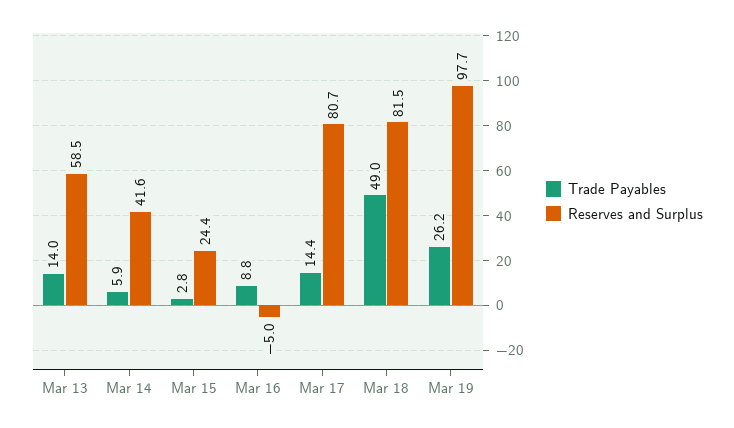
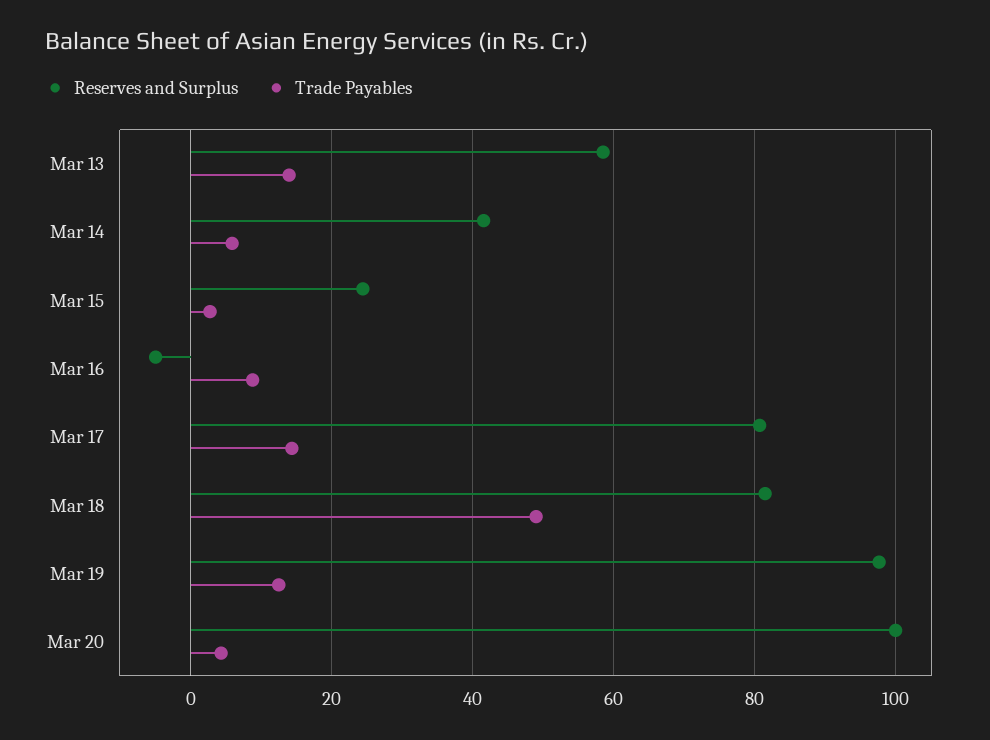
Trade Payables, Mar 19: 26.2 -> 12
Reserves and Surplus, Mar 20: none -> 100
Trade Payables, Mar 20: none -> 4

